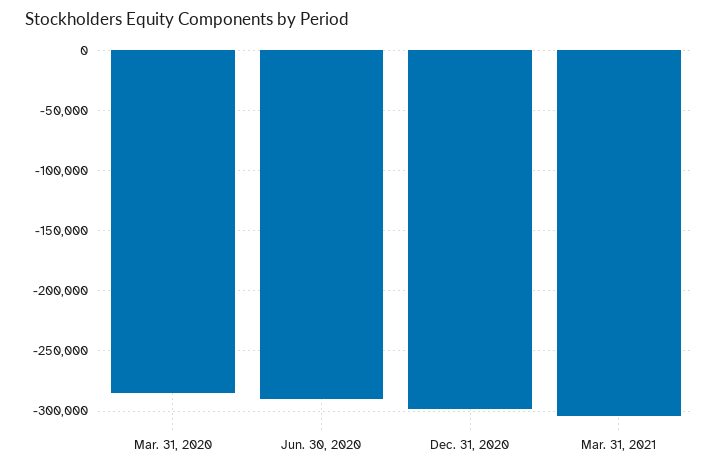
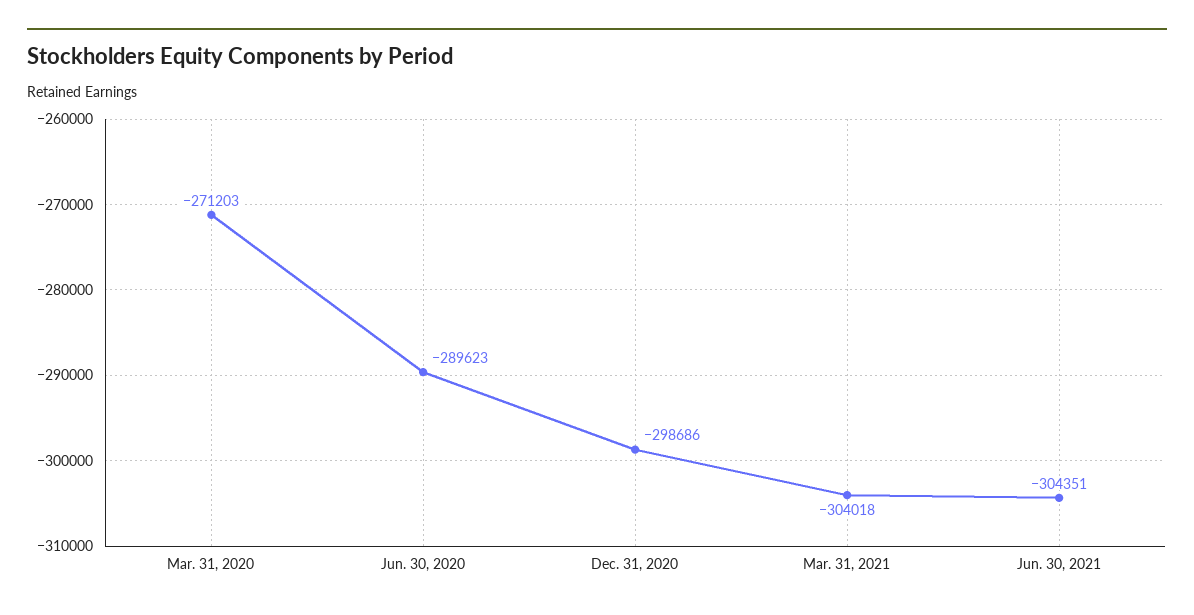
Mar. 31, 2020: -285000 -> -271203
Jun. 30, 2021: none -> -304351

